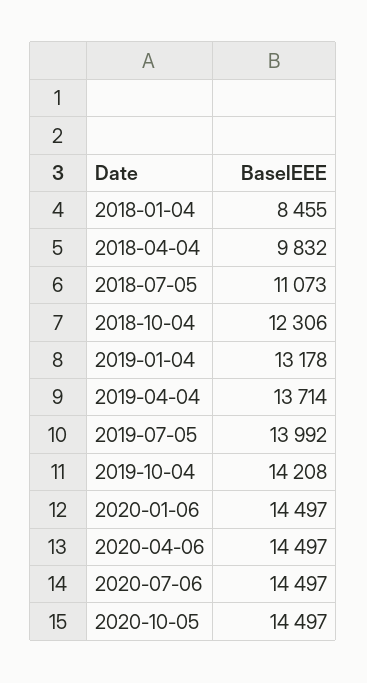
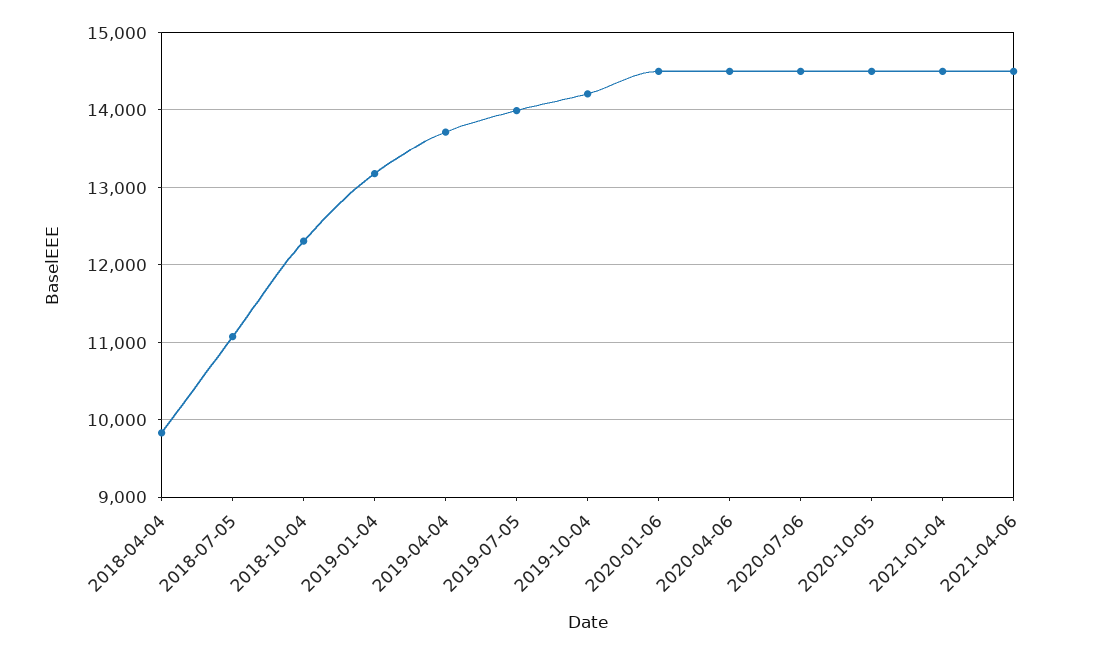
2018-01-04: 8455 -> none
2021-01-04: none -> 14500
2021-04-06: none -> 14500

